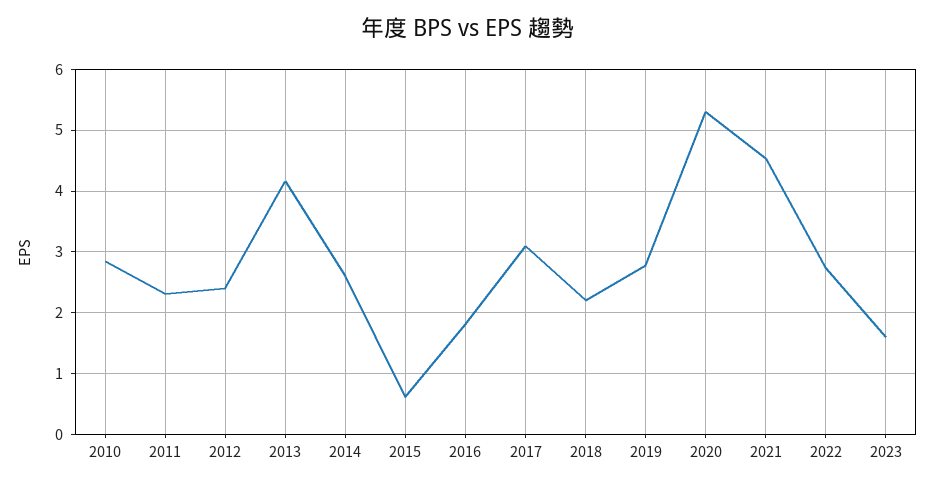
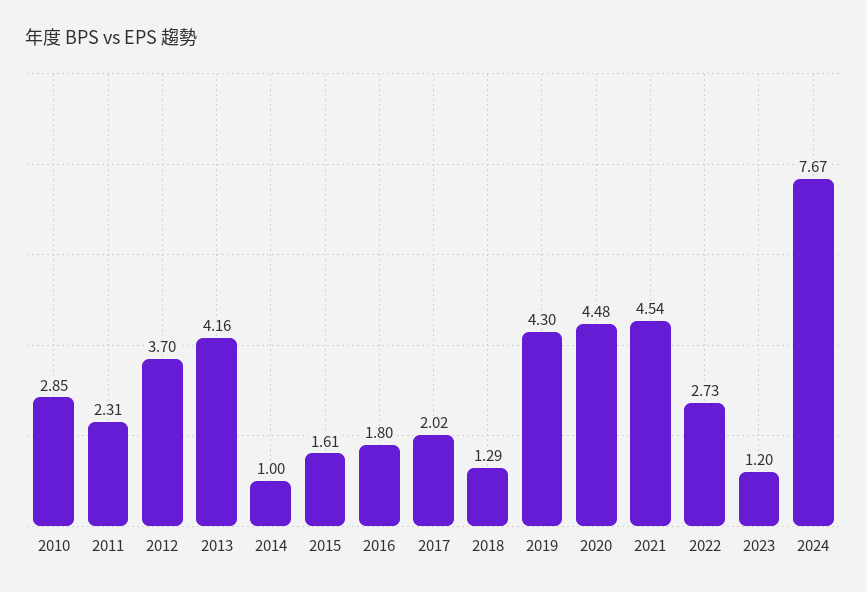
2012: 2.4 -> 3.7
2014: 2.6 -> 1
2015: 0.6 -> 1.61
2017: 3.1 -> 2.02
2018: 2.2 -> 1.29
2019: 2.8 -> 4.3
2020: 5.3 -> 4.48
2023: 1.6 -> 1.2
2024: none -> 7.67

